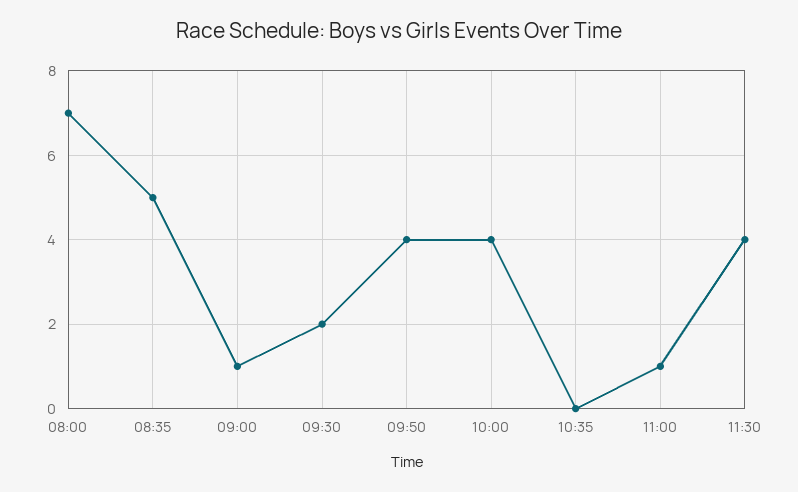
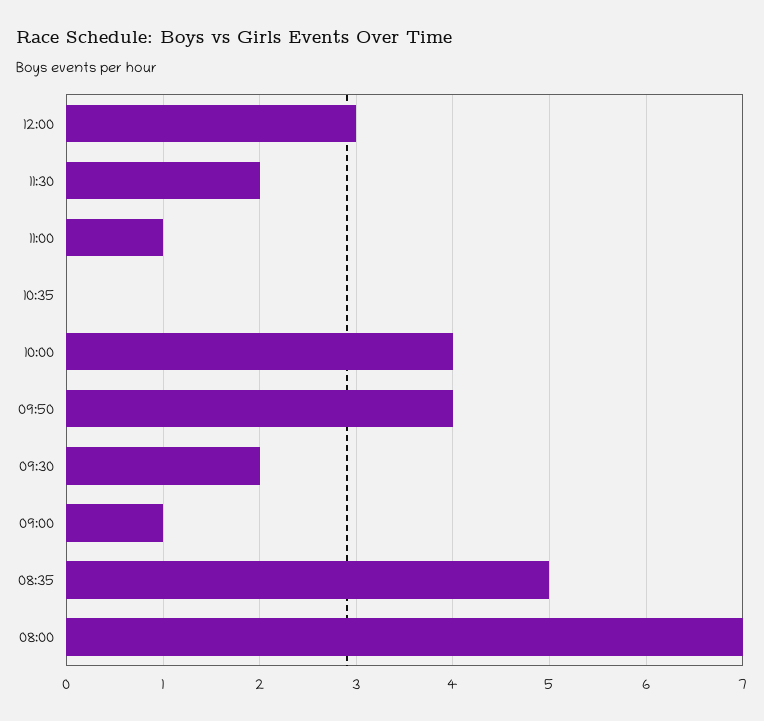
11:30: 4 -> 2
12:00: none -> 3

